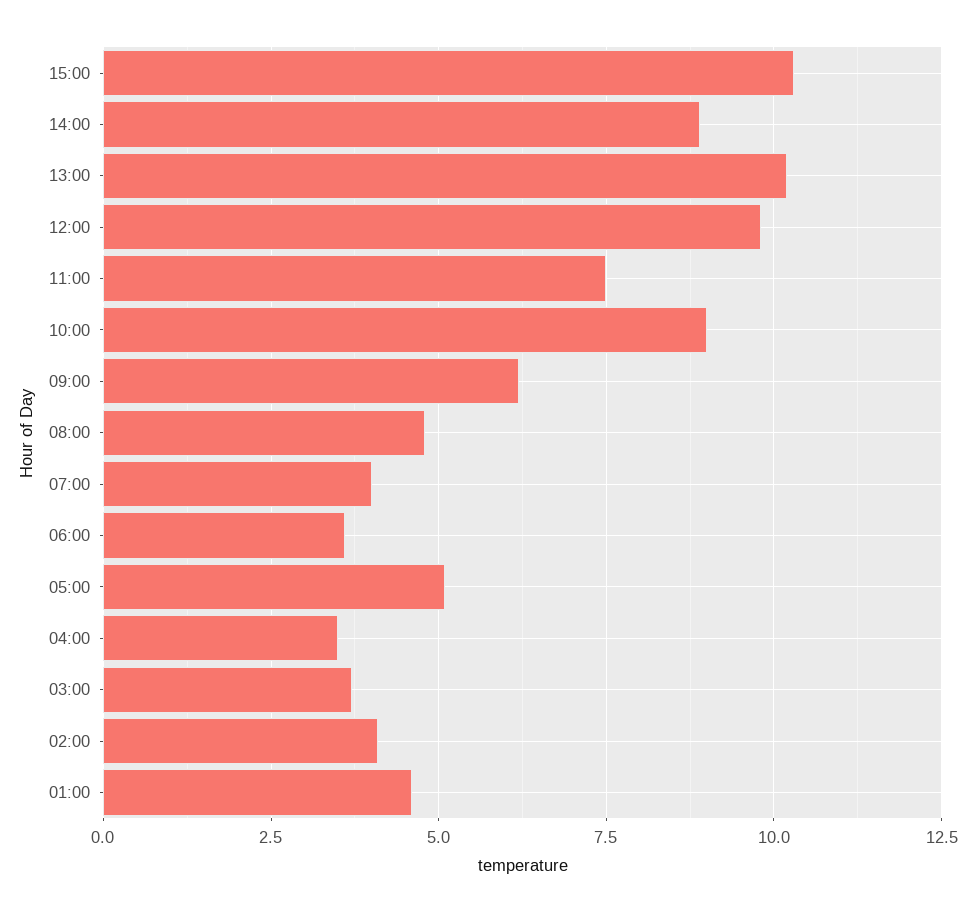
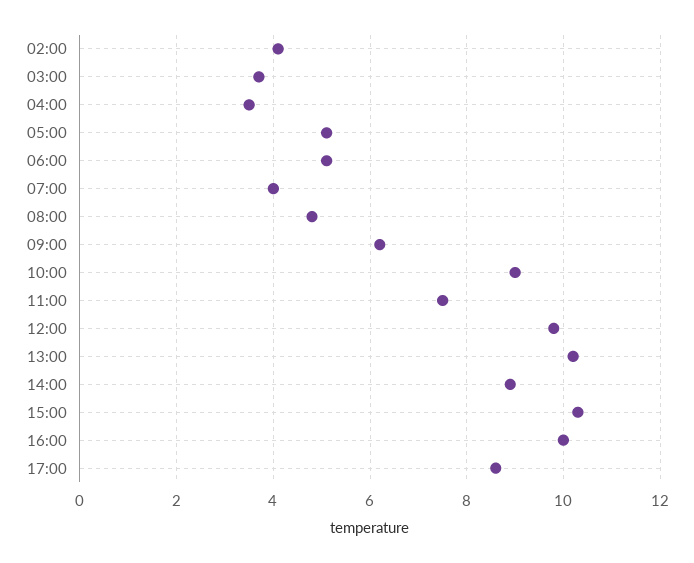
06:00: 3.5 -> 5
01:00: 4.5 -> none
16:00: none -> 10
17:00: none -> 8.5

